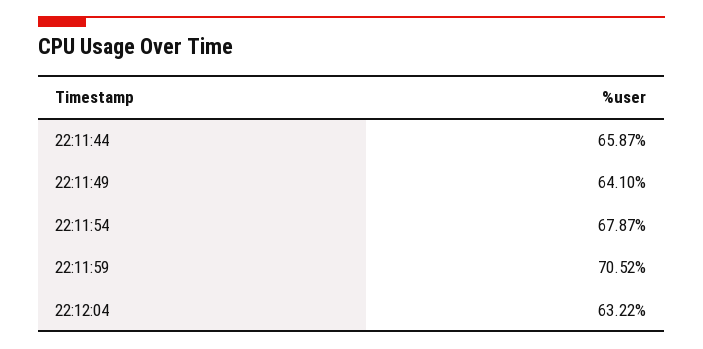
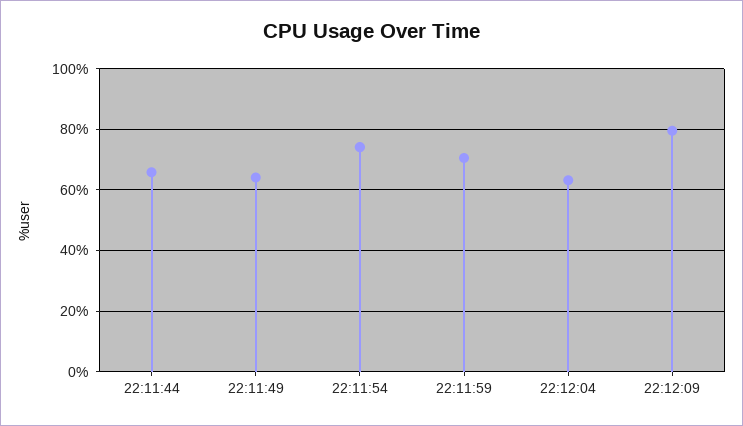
22:11:54: 67.87 -> 74
22:12:09: none -> 80

